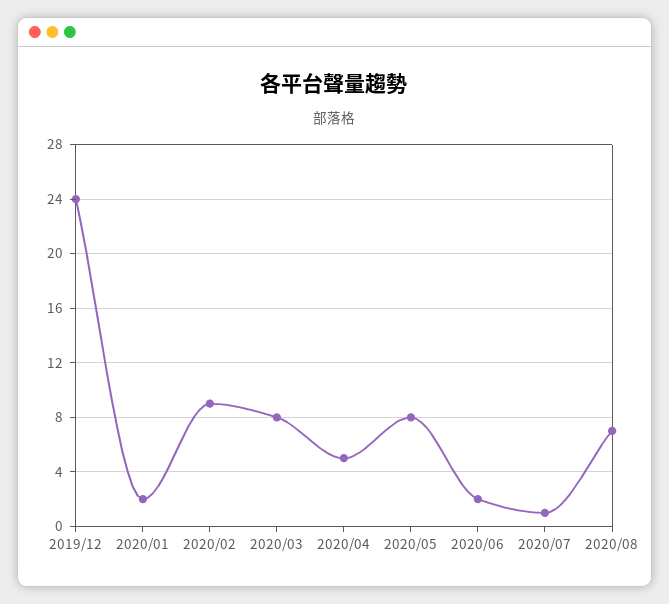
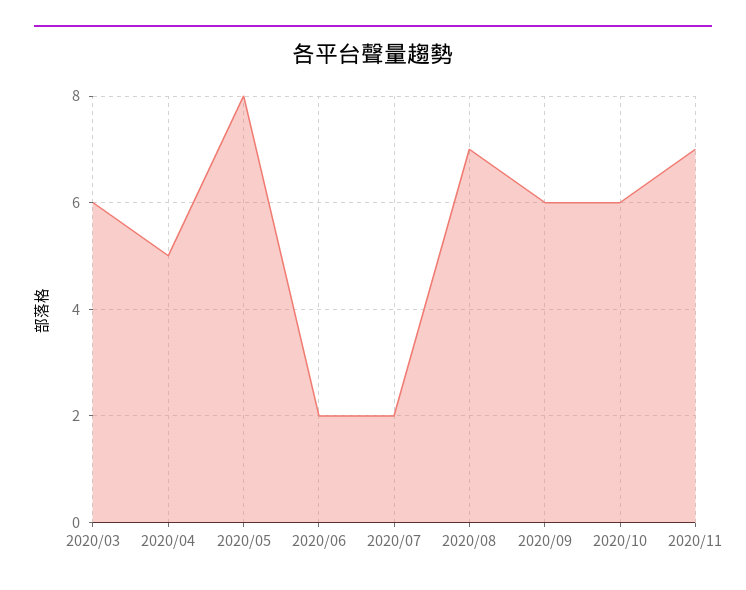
2019/12: 24 -> none
2020/01: 2 -> none
2020/02: 9 -> none
2020/03: 8 -> 6
2020/07: 1 -> 2
2020/09: none -> 6
2020/10: none -> 6
2020/11: none -> 7

